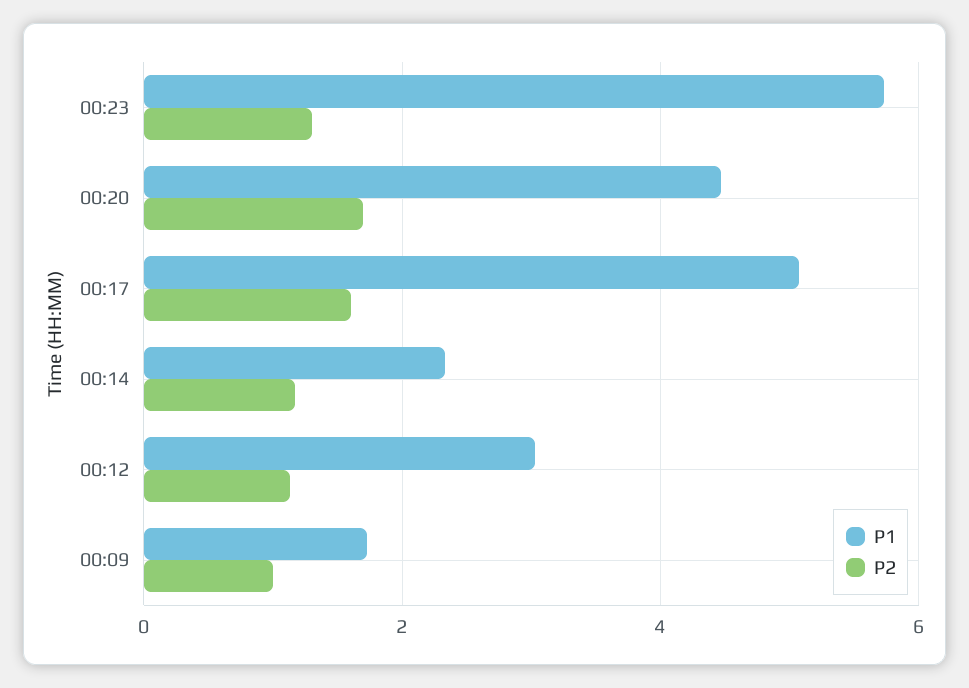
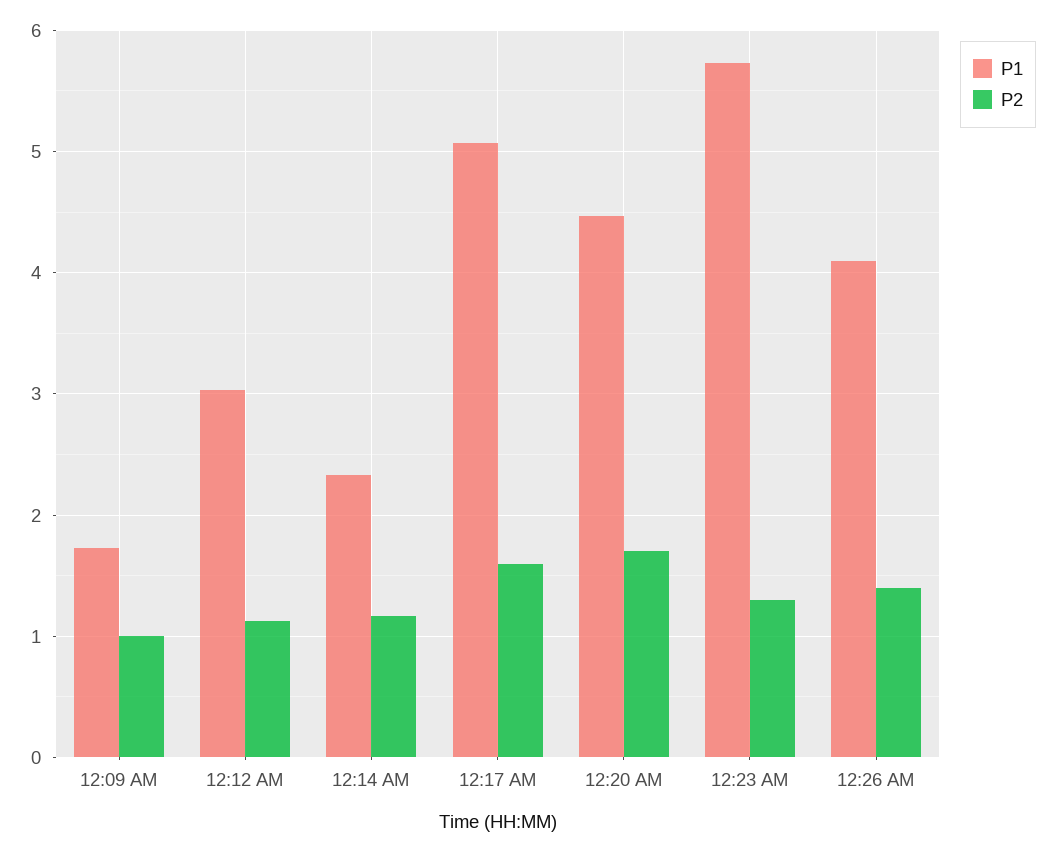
P1, 12:26 AM: none -> 4.1
P2, 12:26 AM: none -> 1.4

